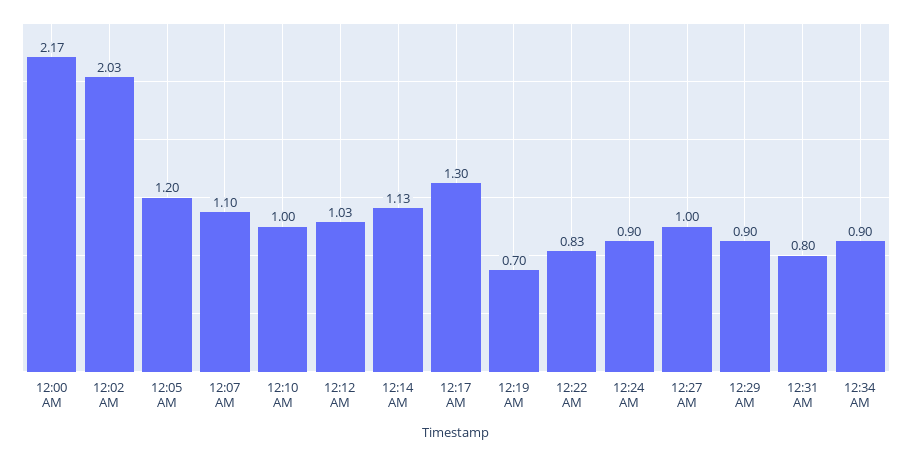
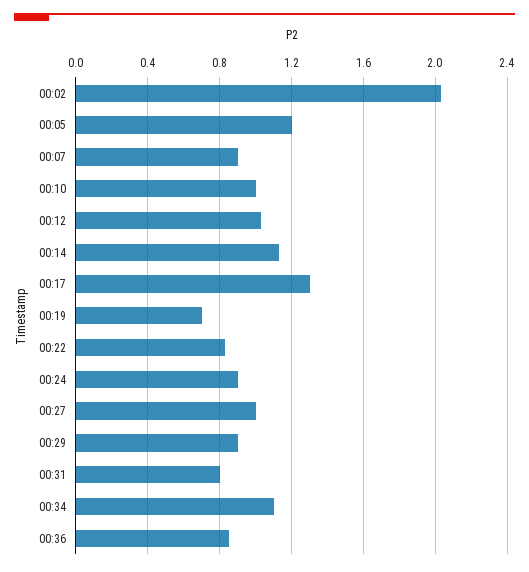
12:00 AM: 2.17 -> none
12:07 AM: 1.1 -> 0.9
12:34 AM: 0.9 -> 1.1
00:36: none -> 0.85

